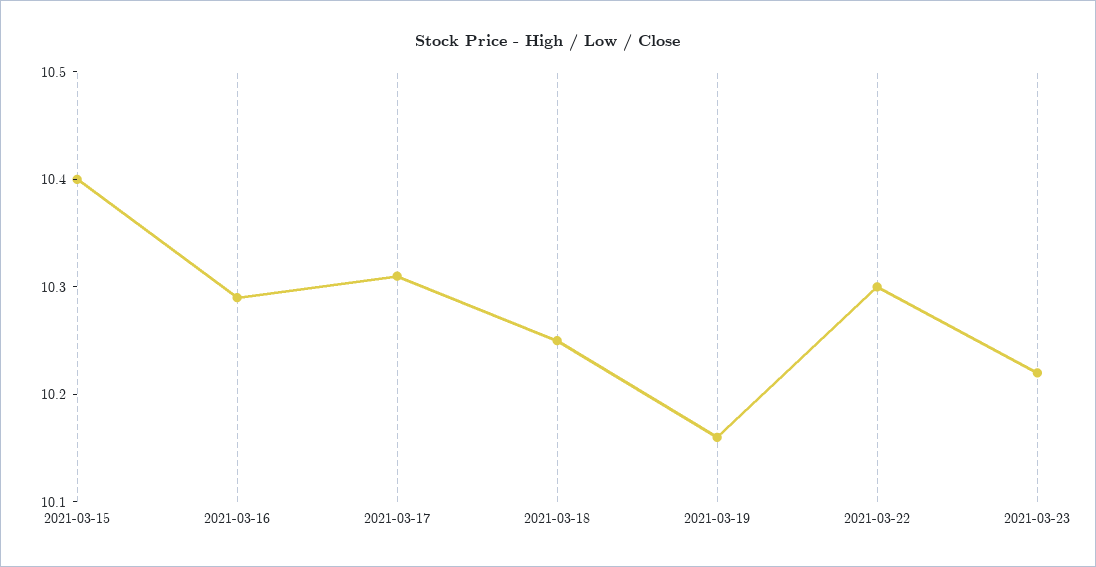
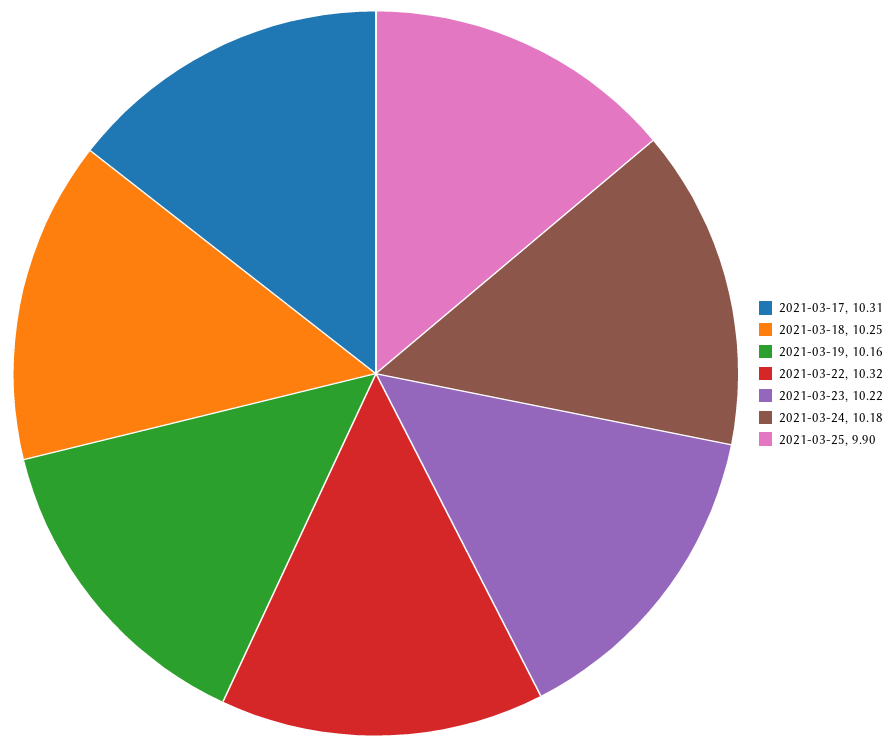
2021-03-15: 10.4 -> none
2021-03-16: 10.29 -> none
2021-03-22: 10.3 -> 10.32
2021-03-24: none -> 10.18
2021-03-25: none -> 9.9

